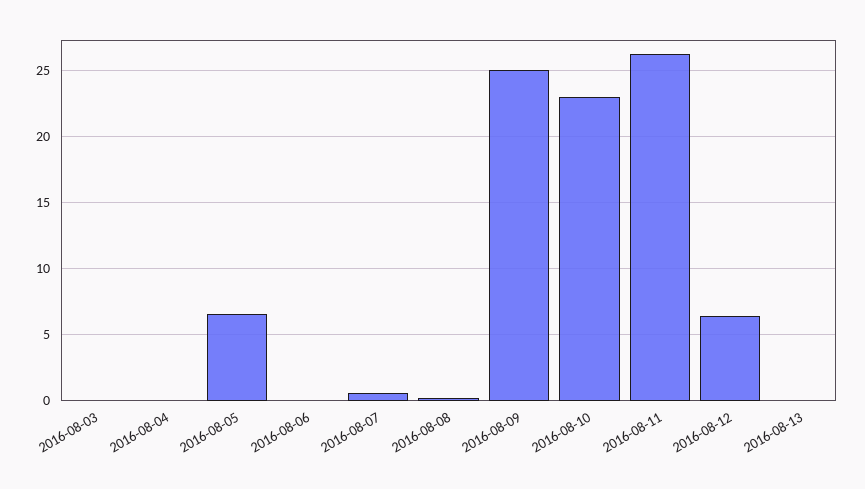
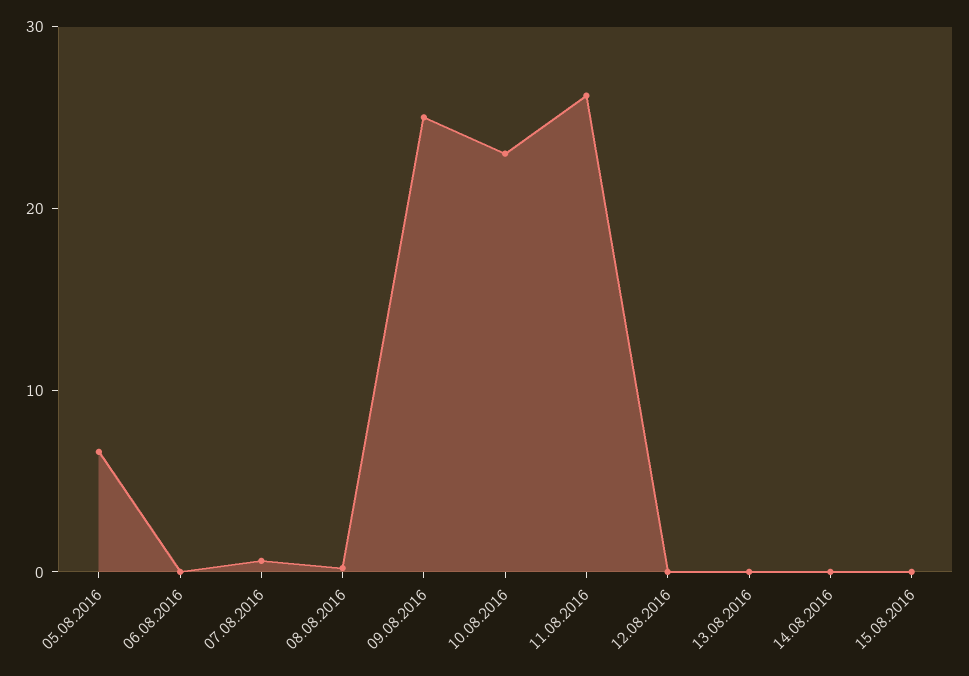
2016-08-03: 0 -> none
2016-08-04: 0 -> none
2016-08-12: 6.5 -> 0
14.08.2016: none -> 0
15.08.2016: none -> 0

